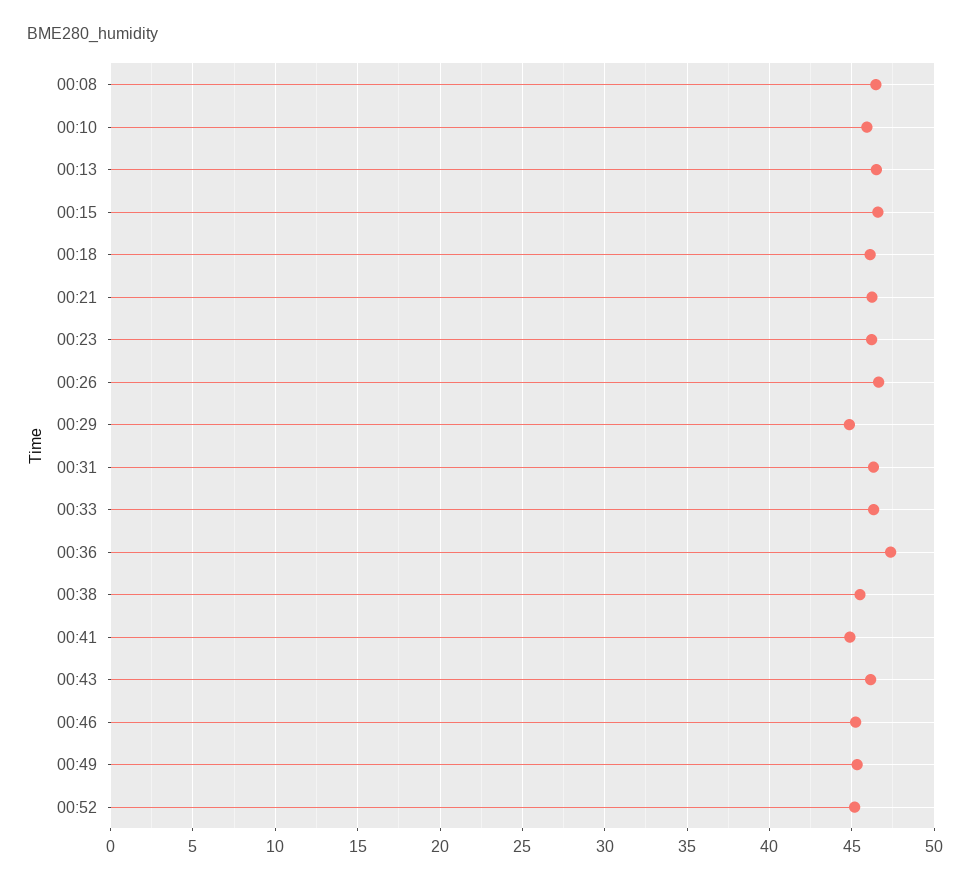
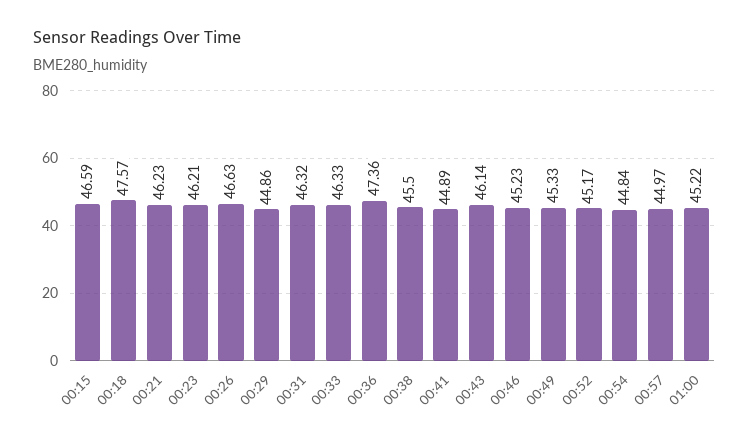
00:08: 46.5 -> none
00:10: 46 -> none
00:13: 46.5 -> none
00:18: 46 -> 47.57
00:54: none -> 44.84
00:57: none -> 44.97
01:00: none -> 45.22

